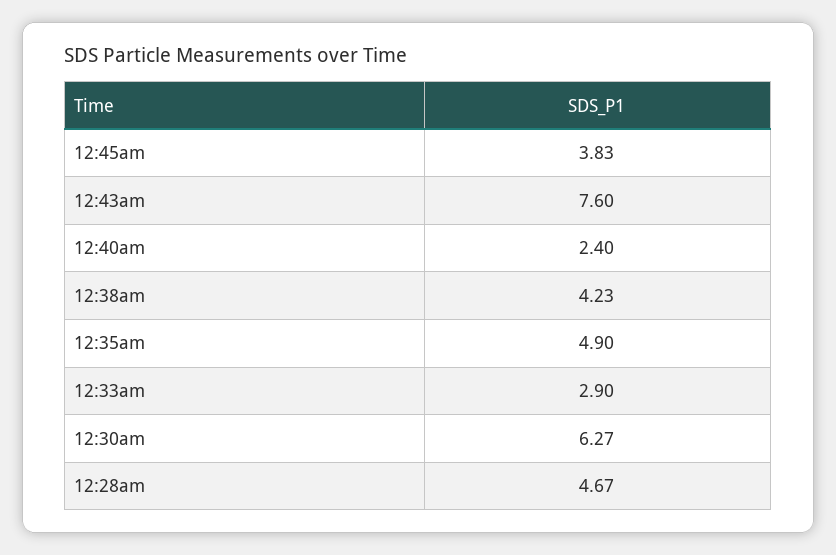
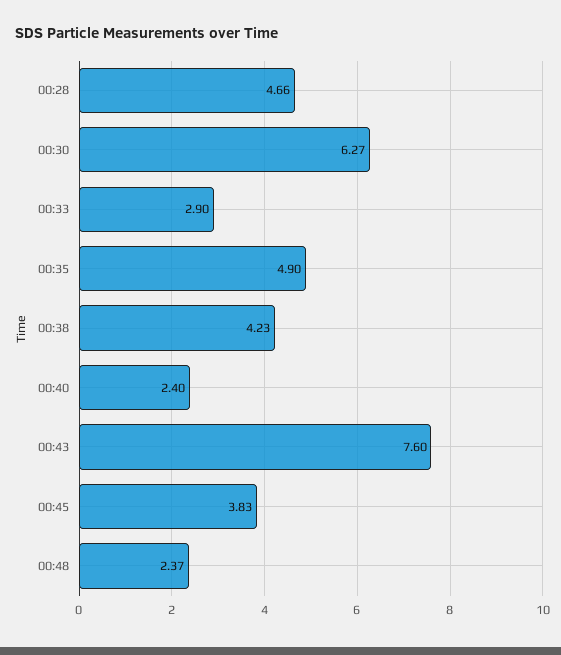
12:28am: 4.67 -> 4.66
00:48: none -> 2.37

